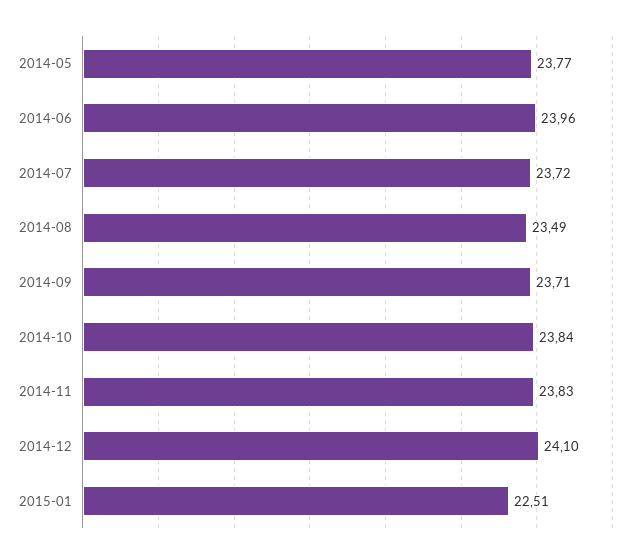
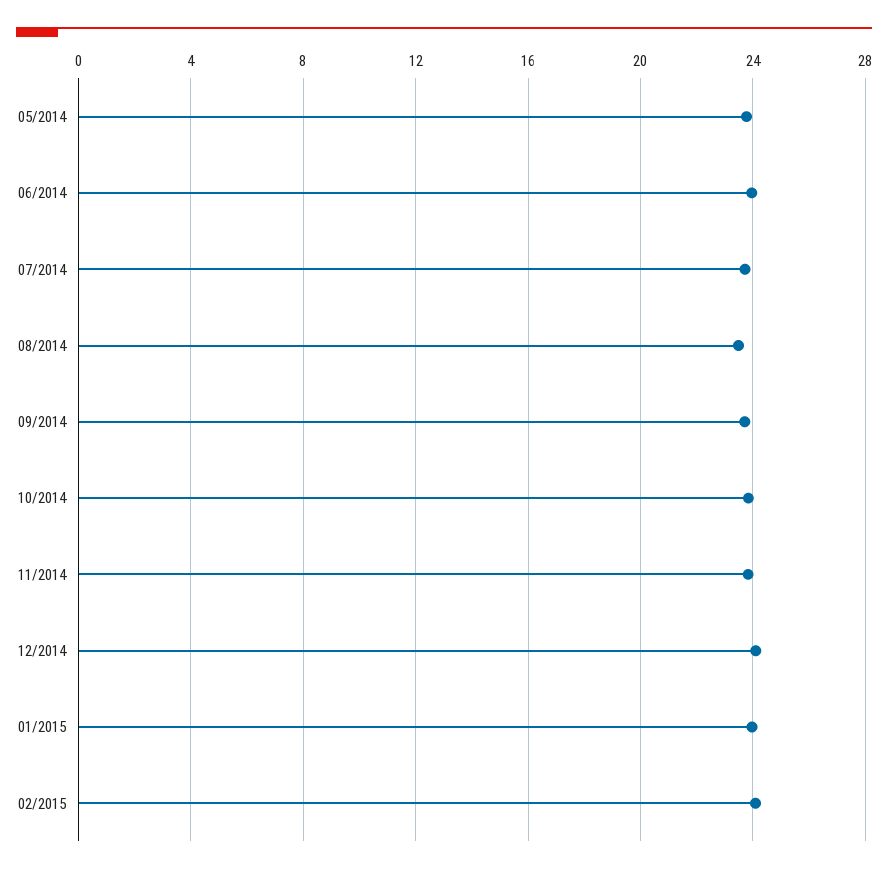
2015-01: 22.51 -> 24
02/2015: none -> 24

